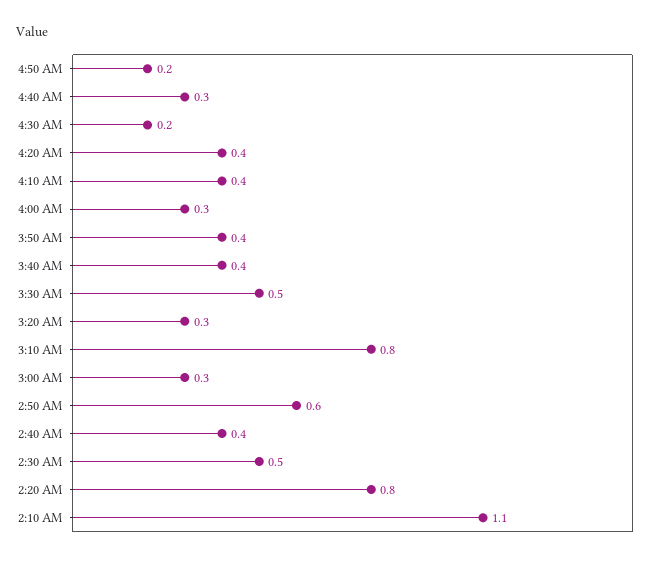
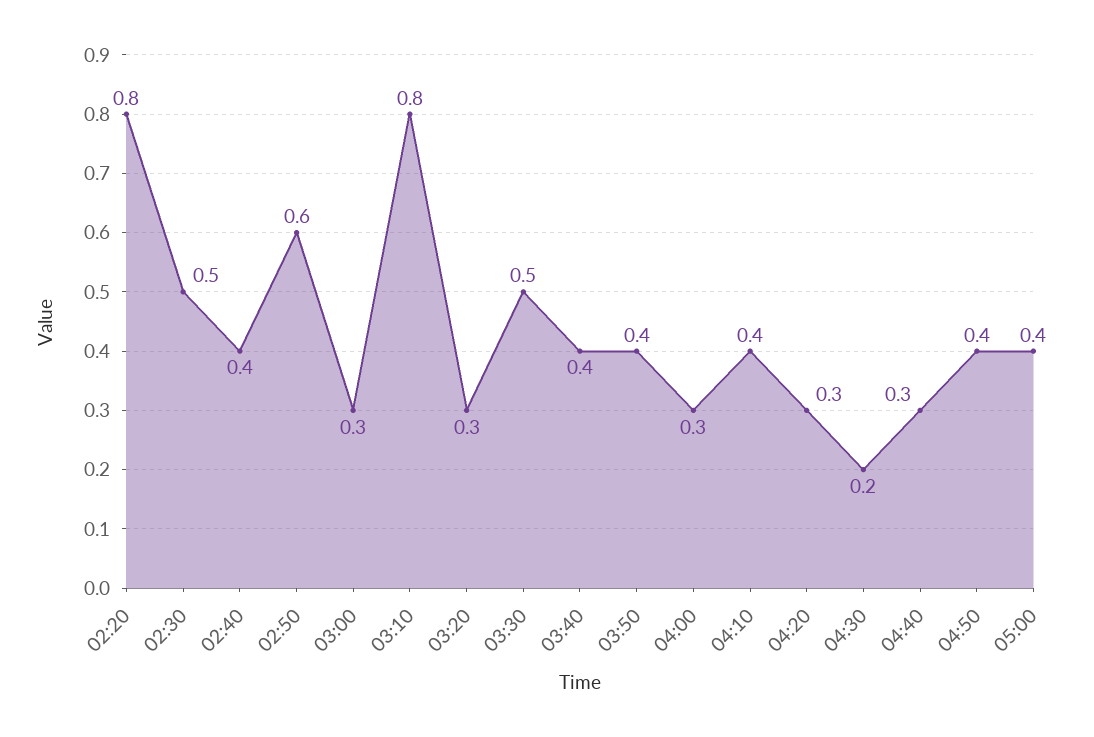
4:50 AM: 0.2 -> 0.4
4:20 AM: 0.4 -> 0.3
2:10 AM: 1.1 -> none
05:00: none -> 0.4

